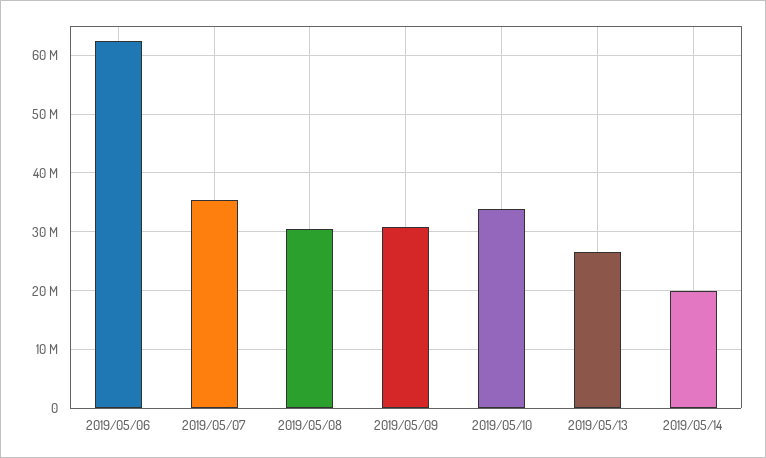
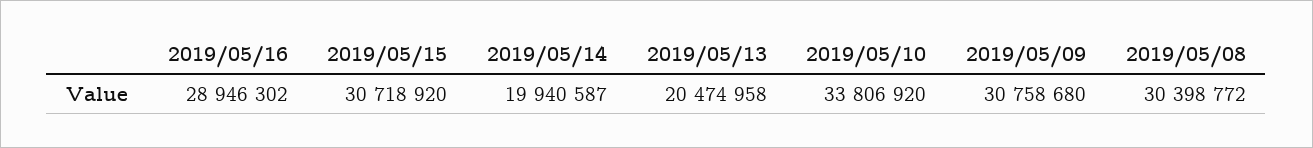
2019/05/06: 62000000 -> none
2019/05/07: 36000000 -> none
2019/05/13: 26000000 -> 20474958
2019/05/16: none -> 28946302
2019/05/15: none -> 30718920

